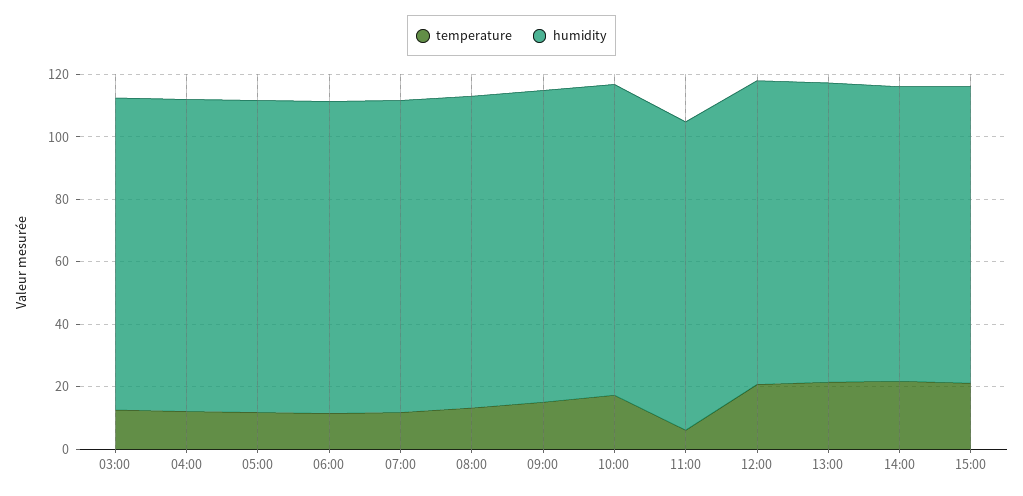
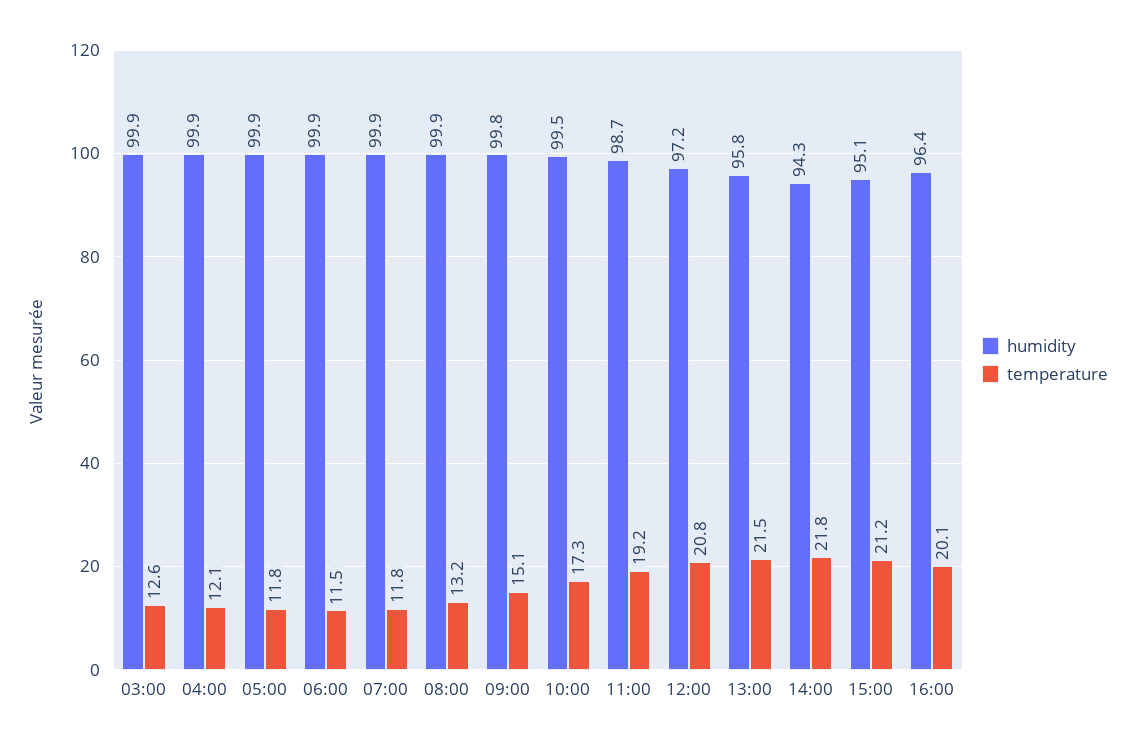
temperature, 11:00: 5 -> 19.2
humidity, 16:00: none -> 96.4
temperature, 16:00: none -> 20.1

